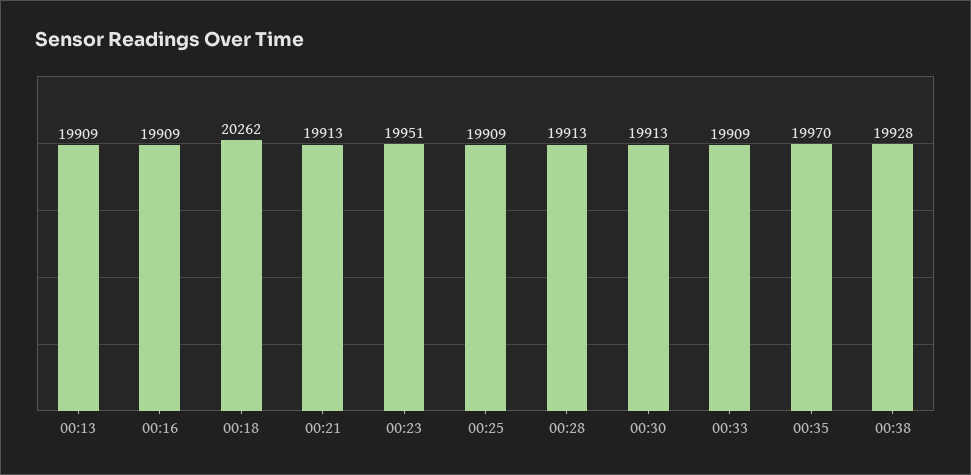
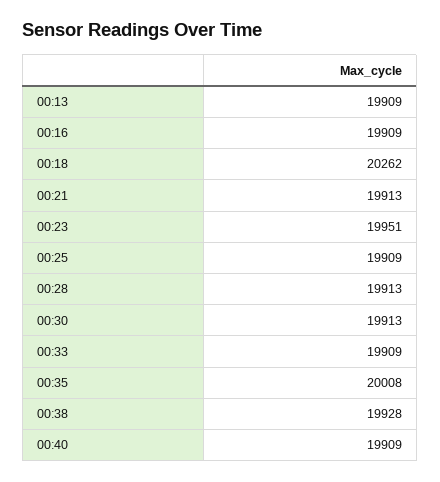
00:35: 19970 -> 20008
00:40: none -> 19909

